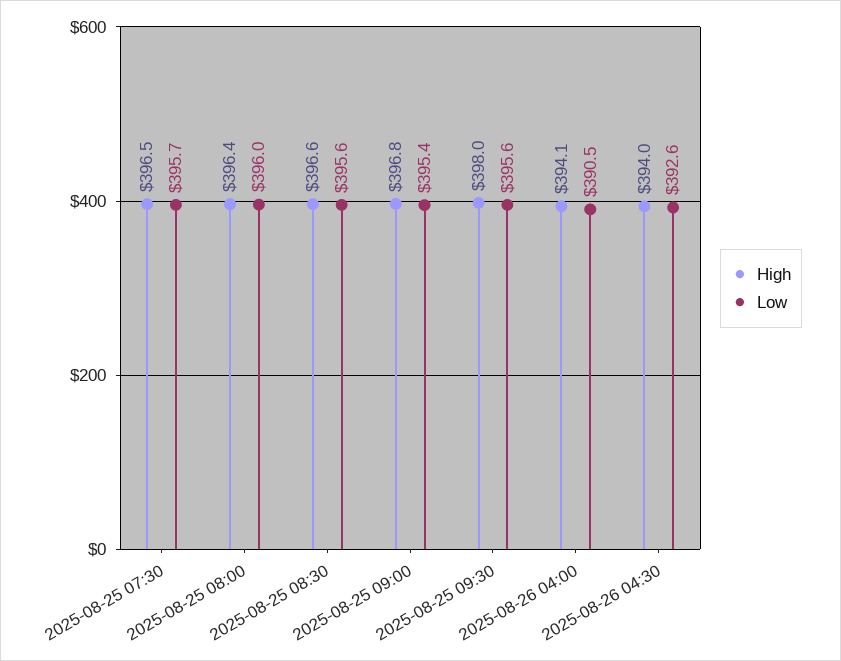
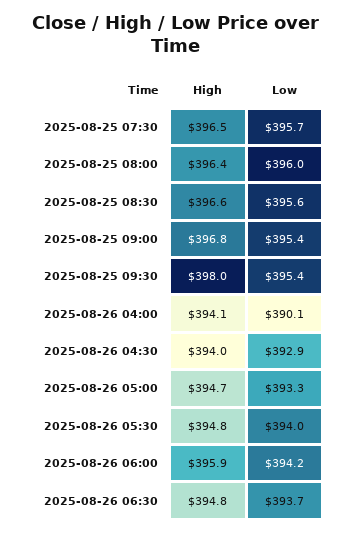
Low, 2025-08-25 09:30: 395.6 -> 395.4
Low, 2025-08-26 04:00: 390.5 -> 390.1
Low, 2025-08-26 04:30: 392.6 -> 392.9
High, 2025-08-26 05:00: none -> 394.7
Low, 2025-08-26 05:00: none -> 393.3
High, 2025-08-26 05:30: none -> 394.8
Low, 2025-08-26 05:30: none -> 394
High, 2025-08-26 06:00: none -> 395.9
Low, 2025-08-26 06:00: none -> 394.2
High, 2025-08-26 06:30: none -> 394.8
Low, 2025-08-26 06:30: none -> 393.7

